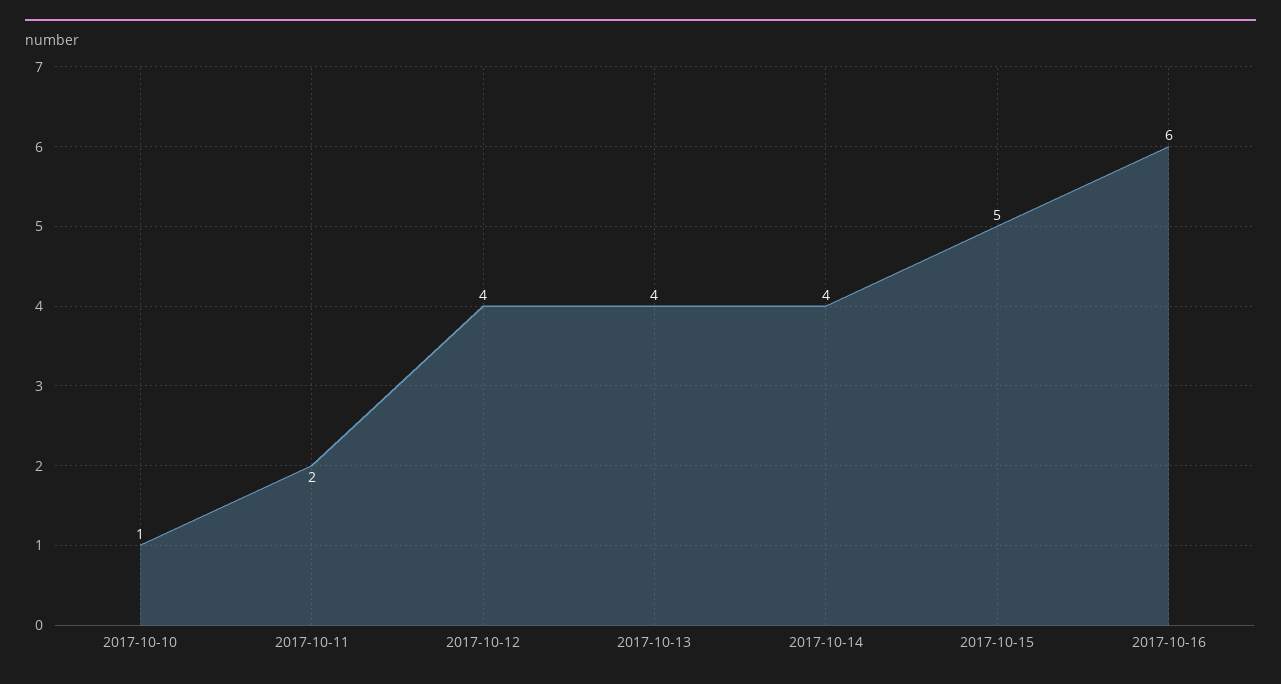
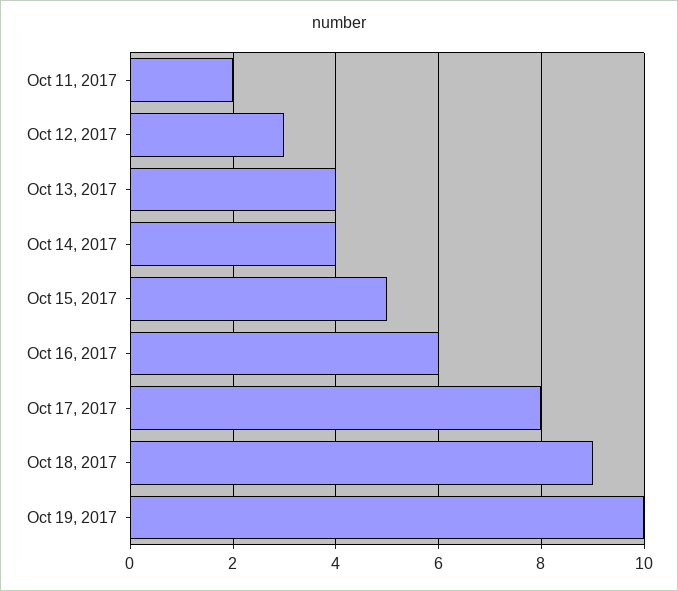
2017-10-10: 1 -> none
2017-10-12: 4 -> 3
Oct 17, 2017: none -> 8
Oct 18, 2017: none -> 9
Oct 19, 2017: none -> 10

